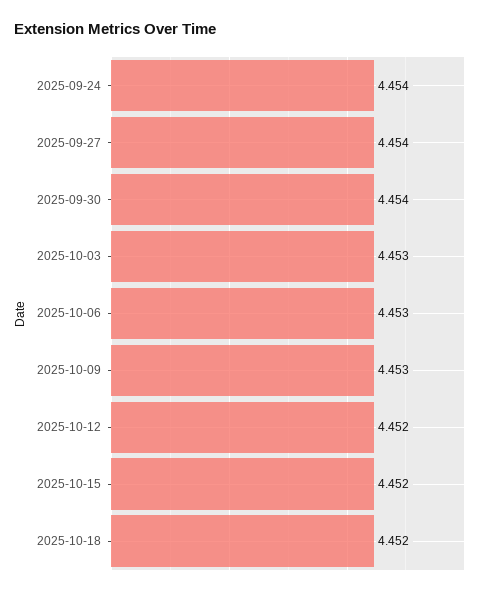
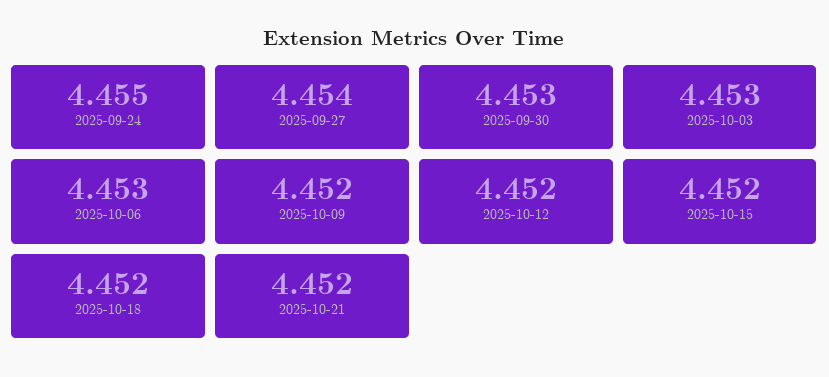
2025-09-24: 4.454 -> 4.455
2025-09-30: 4.454 -> 4.453
2025-10-09: 4.453 -> 4.452
2025-10-21: none -> 4.452

